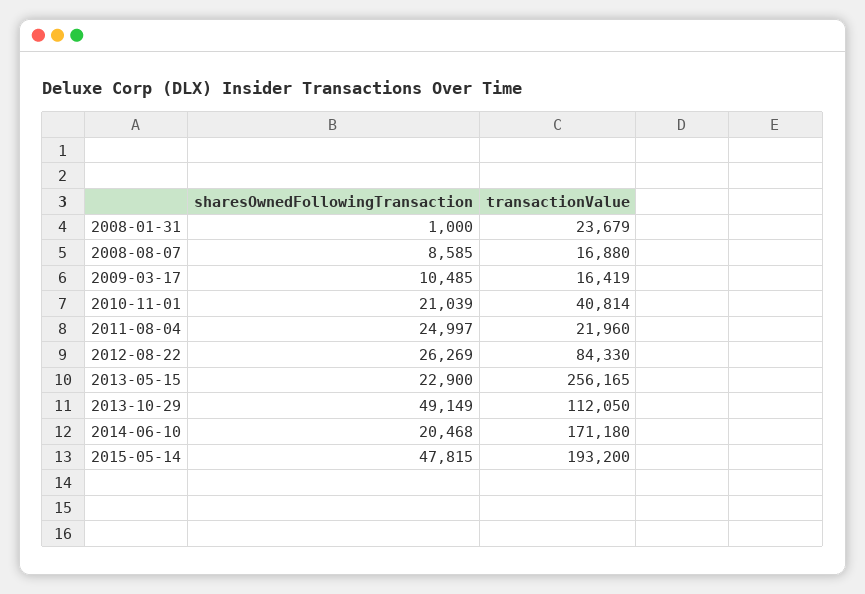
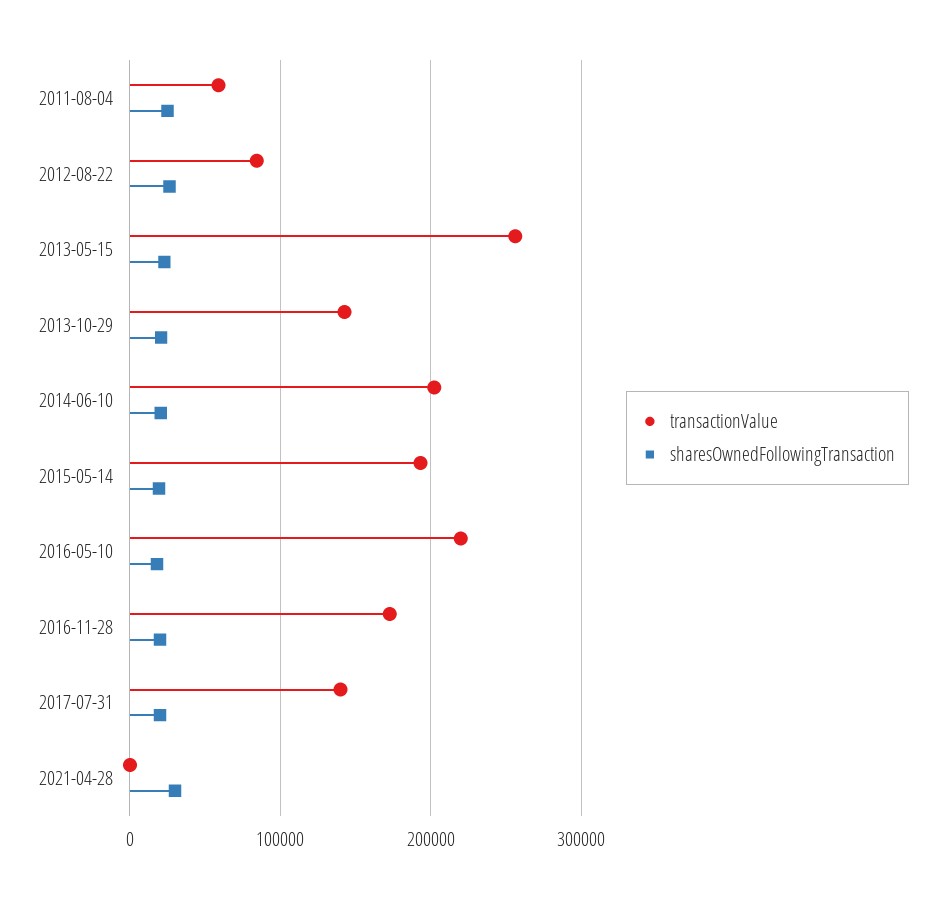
sharesOwnedFollowingTransaction, 2008-01-31: 1000 -> none
transactionValue, 2008-01-31: 23679 -> none
sharesOwnedFollowingTransaction, 2008-08-07: 8585 -> none
transactionValue, 2008-08-07: 16880 -> none
sharesOwnedFollowingTransaction, 2009-03-17: 10485 -> none
transactionValue, 2009-03-17: 16419 -> none
sharesOwnedFollowingTransaction, 2010-11-01: 21039 -> none
transactionValue, 2010-11-01: 40814 -> none
transactionValue, 2011-08-04: 21960 -> 60000
sharesOwnedFollowingTransaction, 2013-10-29: 49149 -> 20000
transactionValue, 2013-10-29: 112050 -> 140000
transactionValue, 2014-06-10: 171180 -> 200000
sharesOwnedFollowingTransaction, 2015-05-14: 47815 -> 20000
transactionValue, 2016-05-10: none -> 220000
sharesOwnedFollowingTransaction, 2016-05-10: none -> 20000
transactionValue, 2016-11-28: none -> 170000
sharesOwnedFollowingTransaction, 2016-11-28: none -> 20000
transactionValue, 2017-07-31: none -> 140000
sharesOwnedFollowingTransaction, 2017-07-31: none -> 20000
transactionValue, 2021-04-28: none -> 0
sharesOwnedFollowingTransaction, 2021-04-28: none -> 30000

